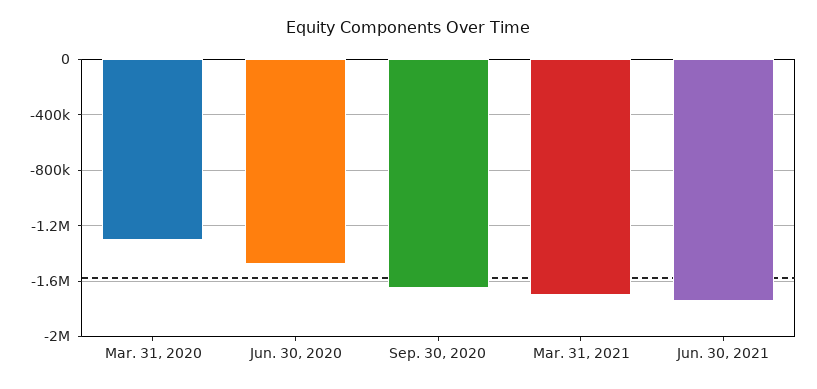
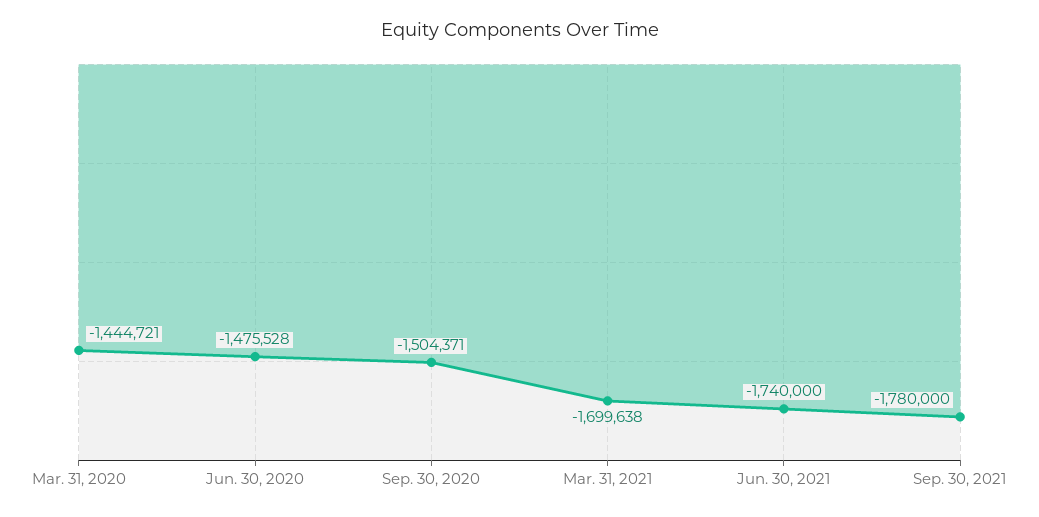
Mar. 31, 2020: -1300000 -> -1444721
Sep. 30, 2020: -1650000 -> -1504371
Sep. 30, 2021: none -> -1780000

